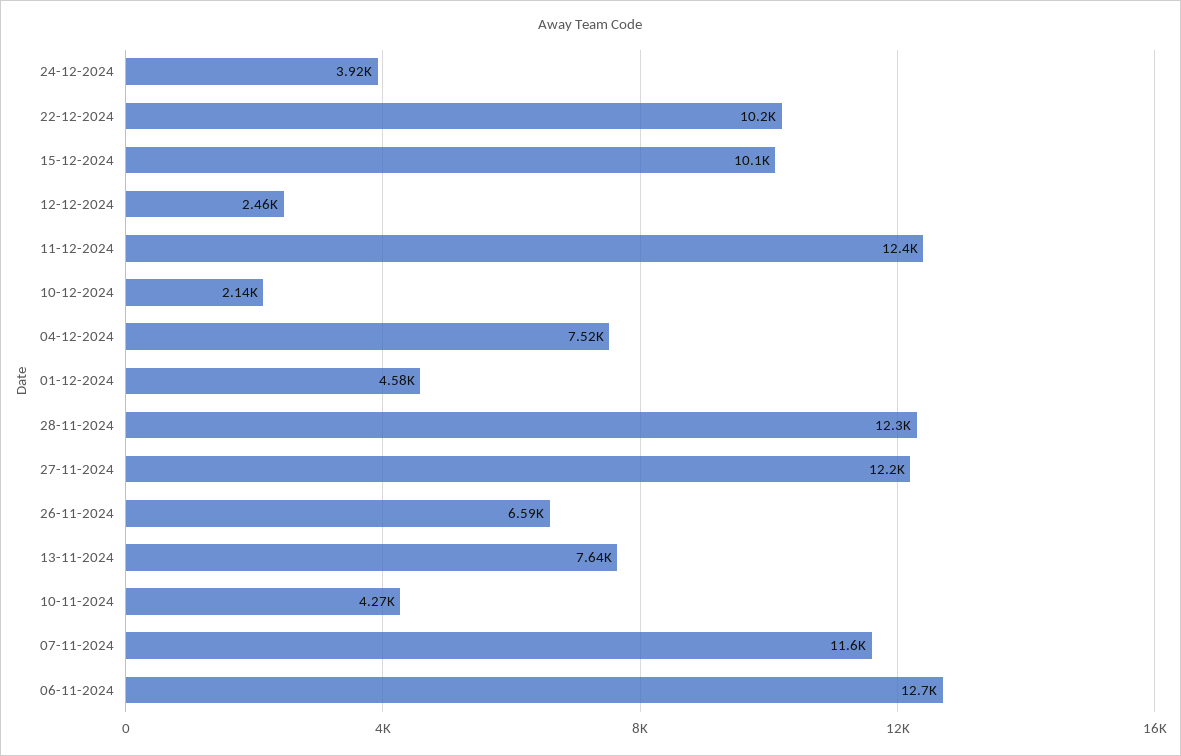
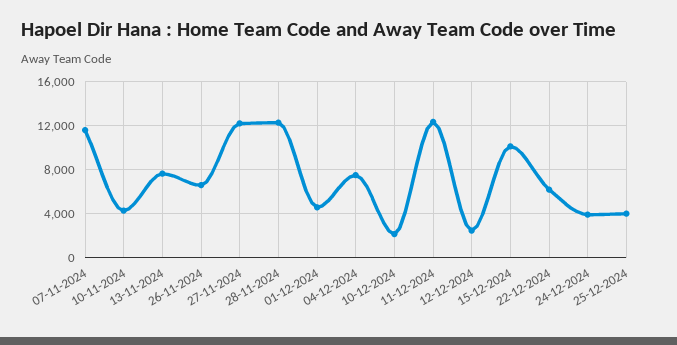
22-12-2024: 10200 -> 6000
06-11-2024: 12700 -> none
25-12-2024: none -> 4000

